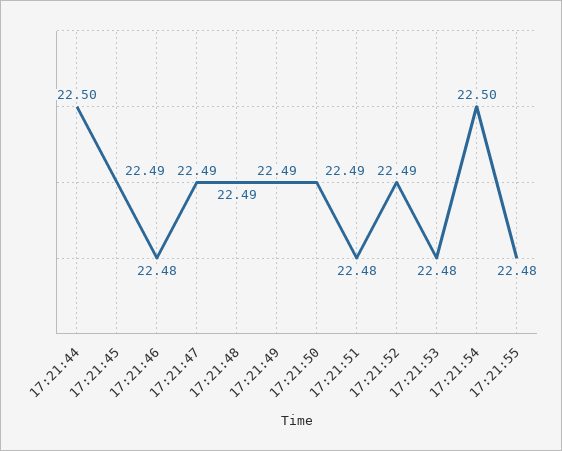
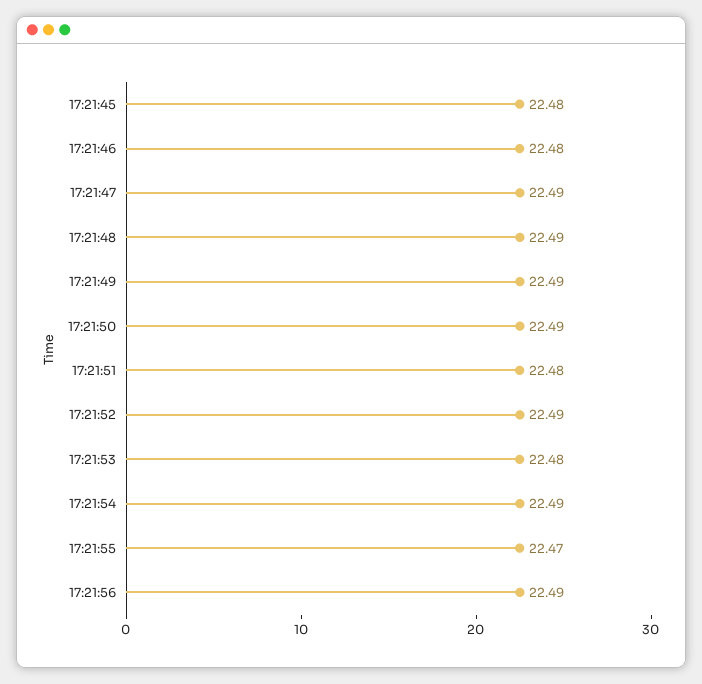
17:21:44: 22.5 -> none
17:21:45: 22.49 -> 22.48
17:21:54: 22.5 -> 22.49
17:21:55: 22.48 -> 22.47
17:21:56: none -> 22.49

